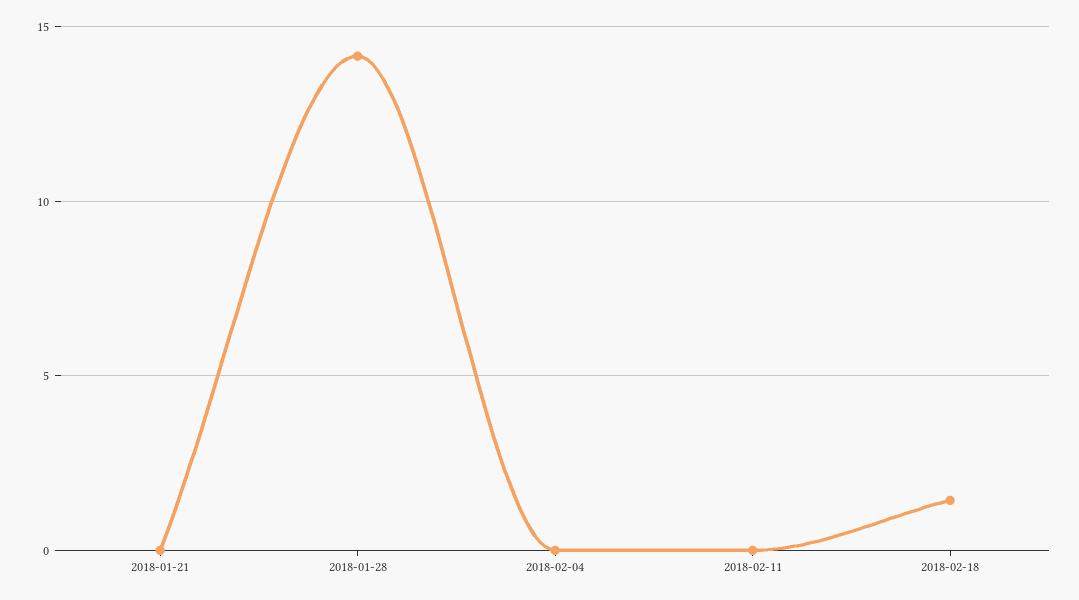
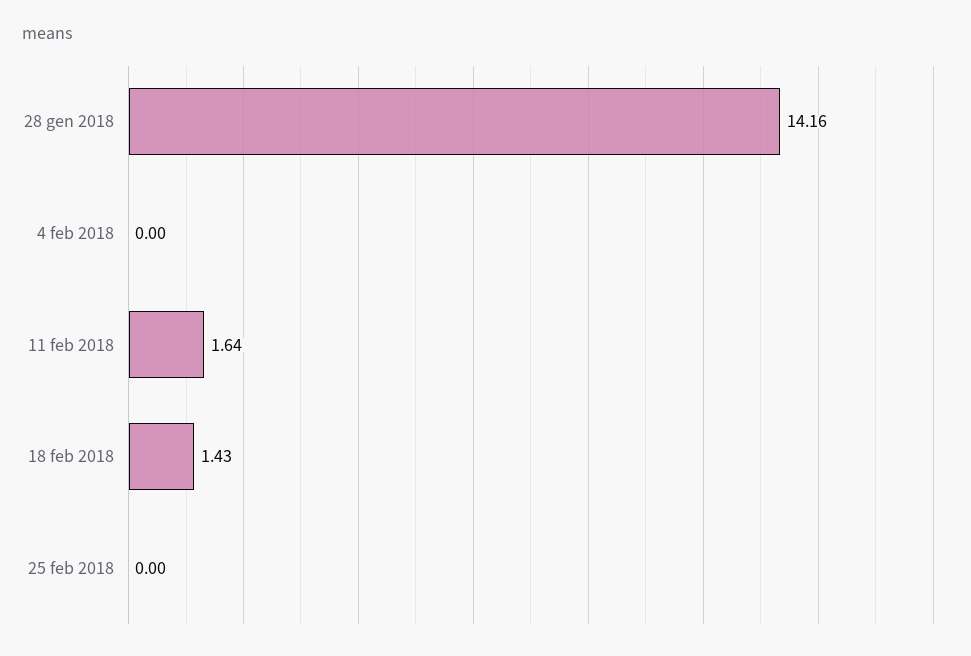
2018-01-21: 0 -> none
2018-02-11: 0 -> 1.64
25 feb 2018: none -> 0

